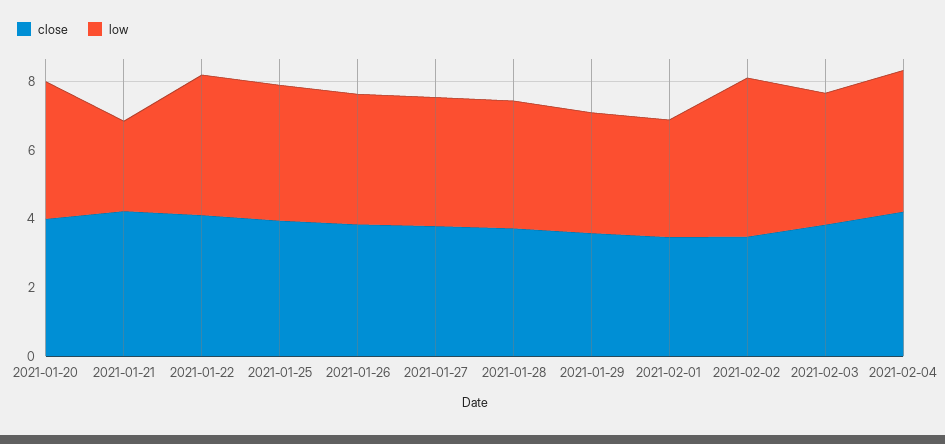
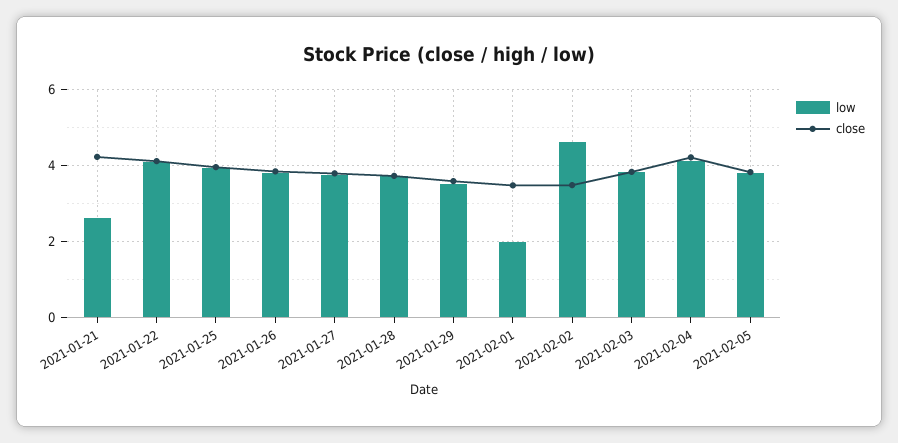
close, 2021-01-20: 4 -> none
low, 2021-01-20: 4 -> none
low, 2021-02-01: 3.5 -> 2
low, 2021-02-05: none -> 3.8
close, 2021-02-05: none -> 3.8

